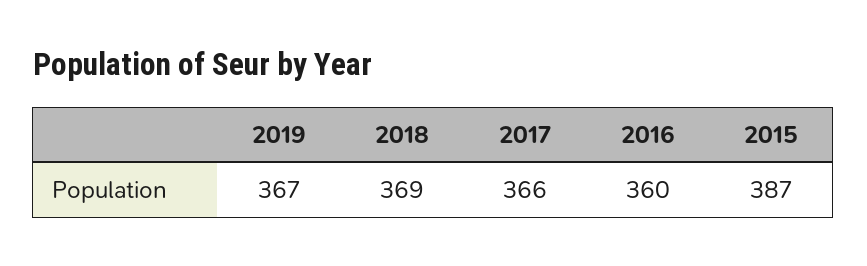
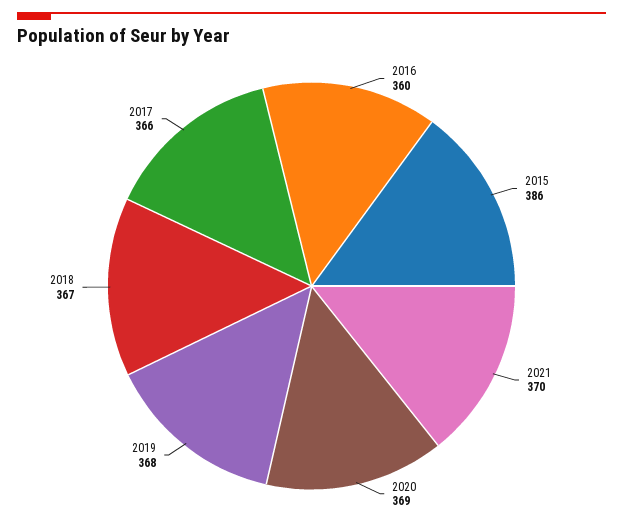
2019: 367 -> 368
2018: 369 -> 367
2015: 387 -> 386
2021: none -> 370
2020: none -> 369

